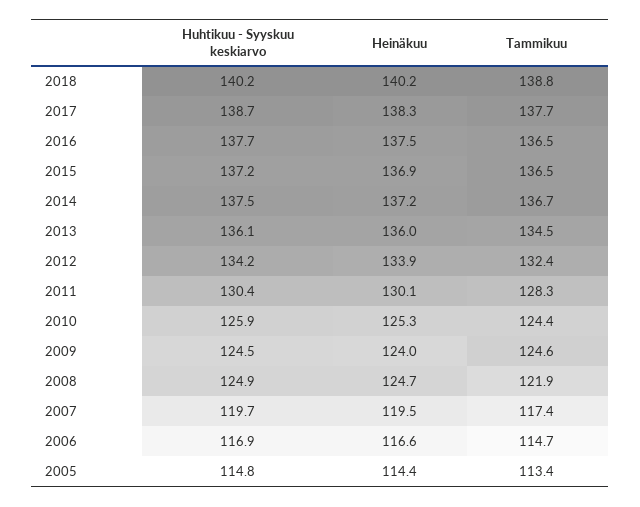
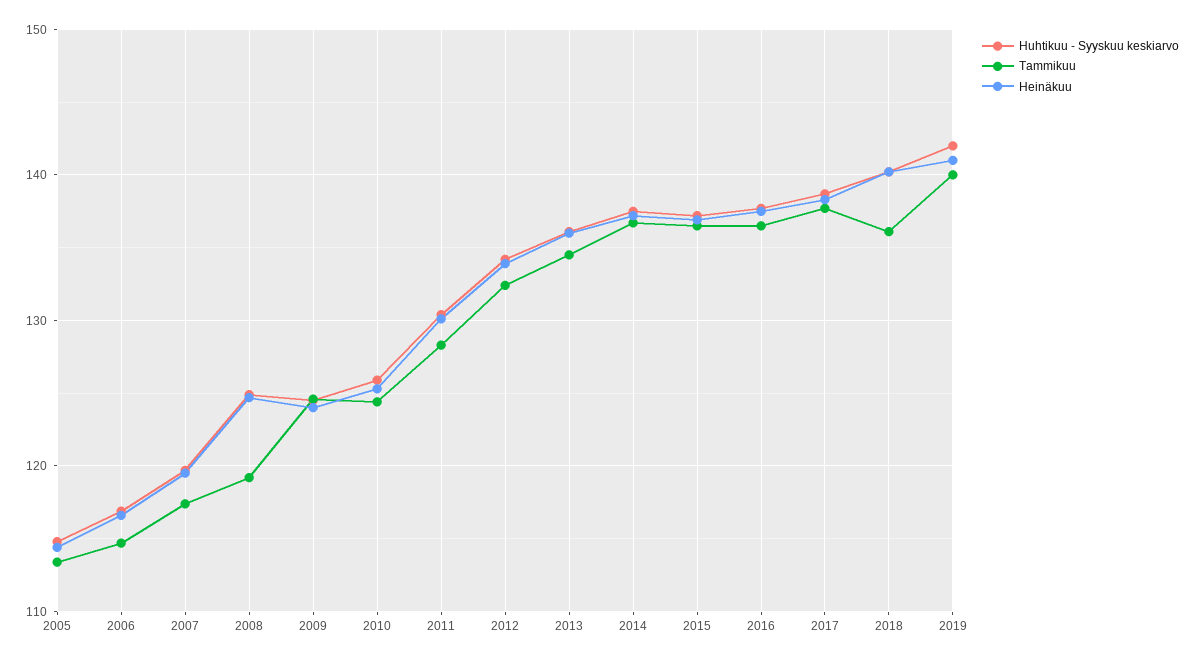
Tammikuu, 2018: 138.8 -> 136
Tammikuu, 2008: 121.9 -> 119
Huhtikuu - Syyskuu keskiarvo, 2019: none -> 142
Tammikuu, 2019: none -> 140
Heinäkuu, 2019: none -> 141

